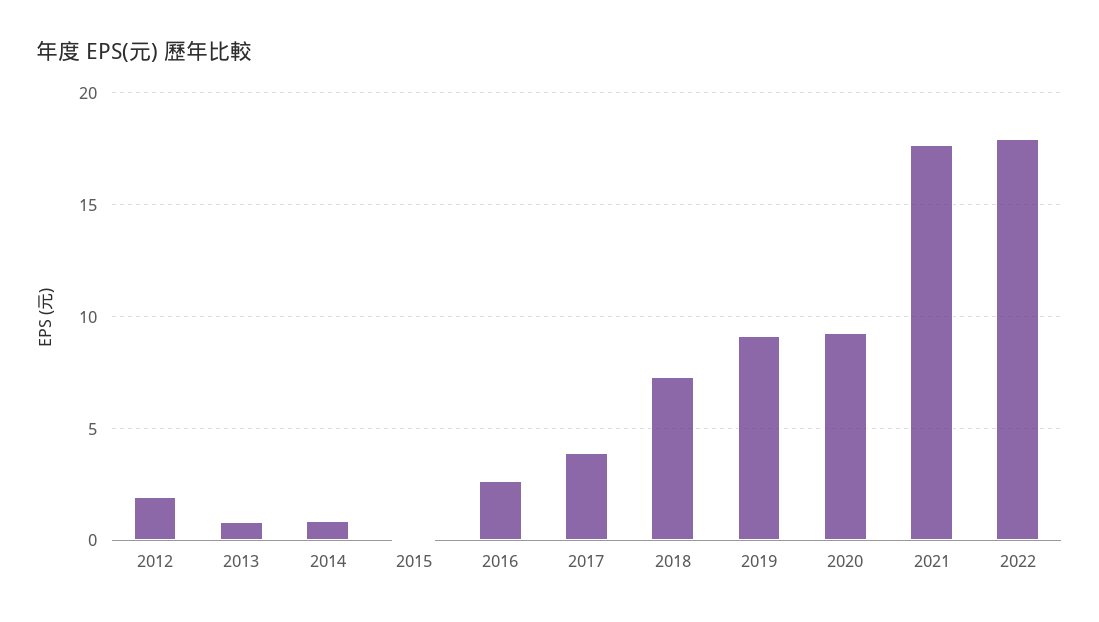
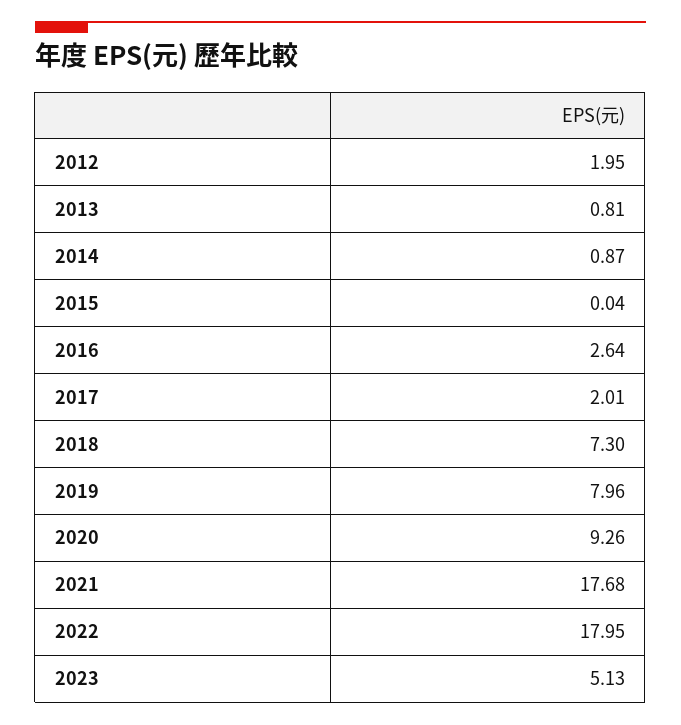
2017: 4 -> 2.01
2019: 9 -> 7.96
2023: none -> 5.13

